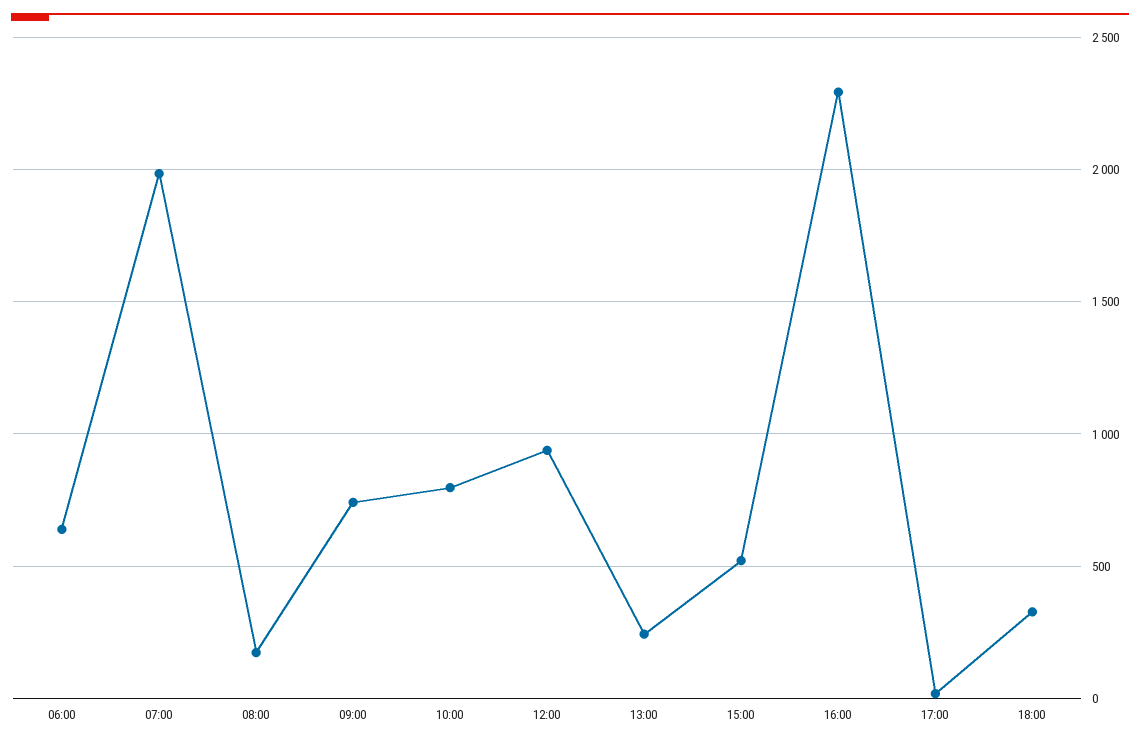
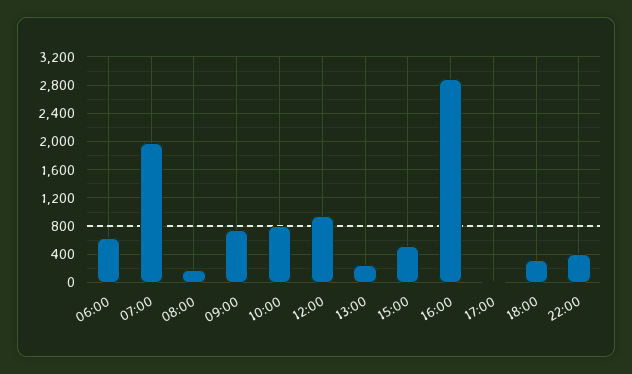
16:00: 2300 -> 2900
22:00: none -> 400

